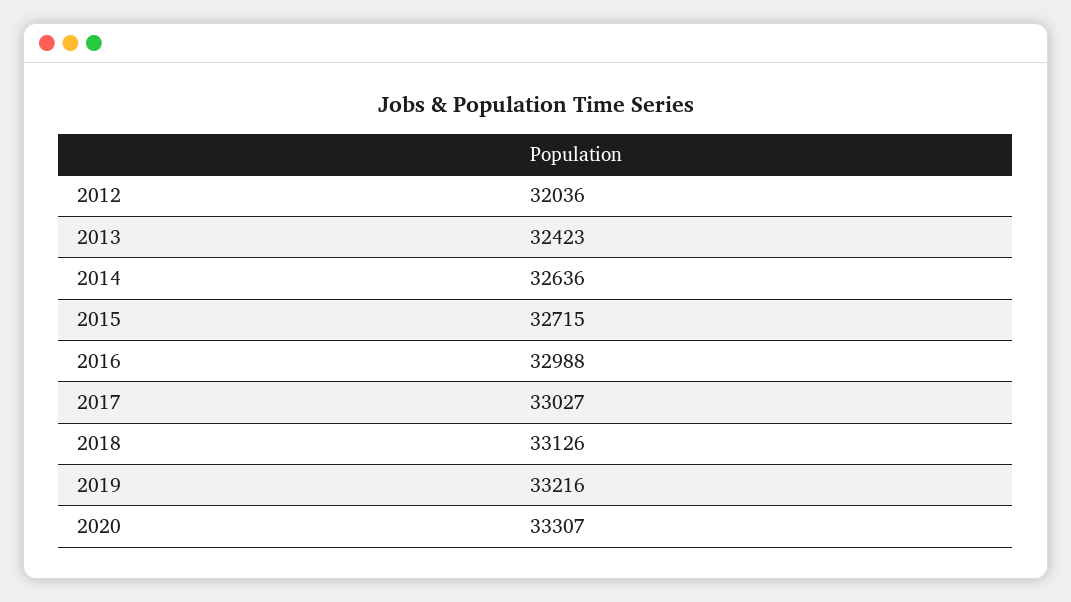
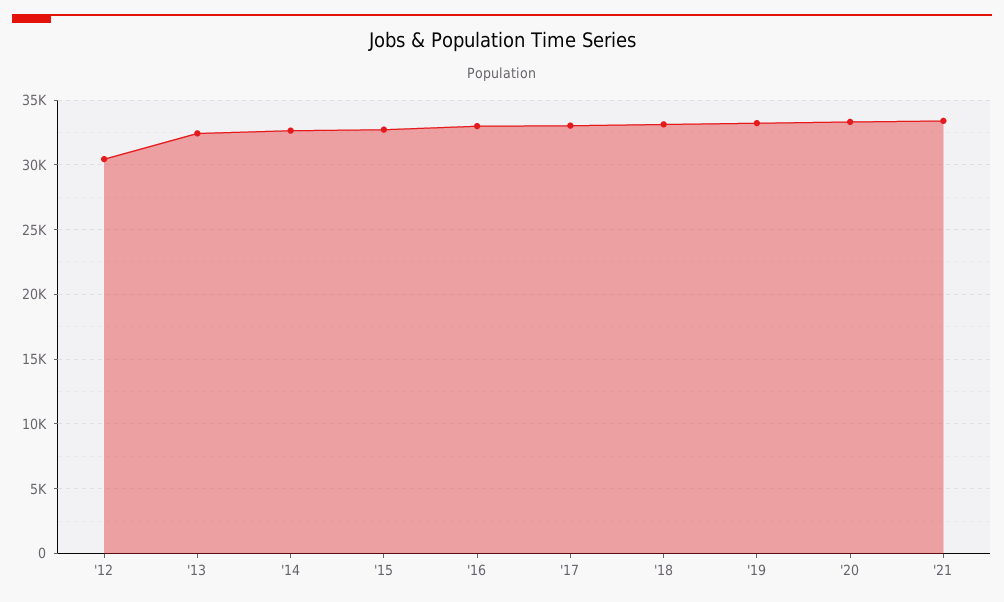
2012: 32036 -> 30500
'21: none -> 33500

